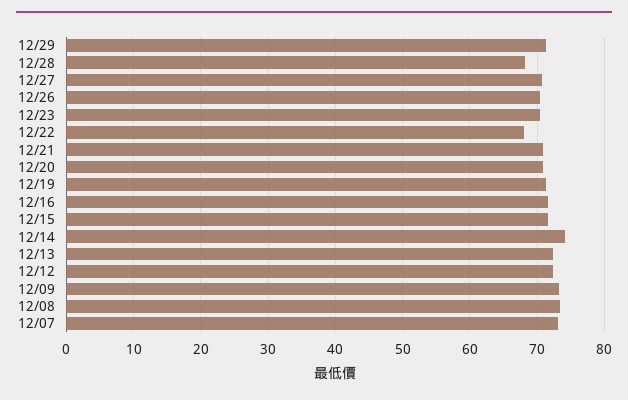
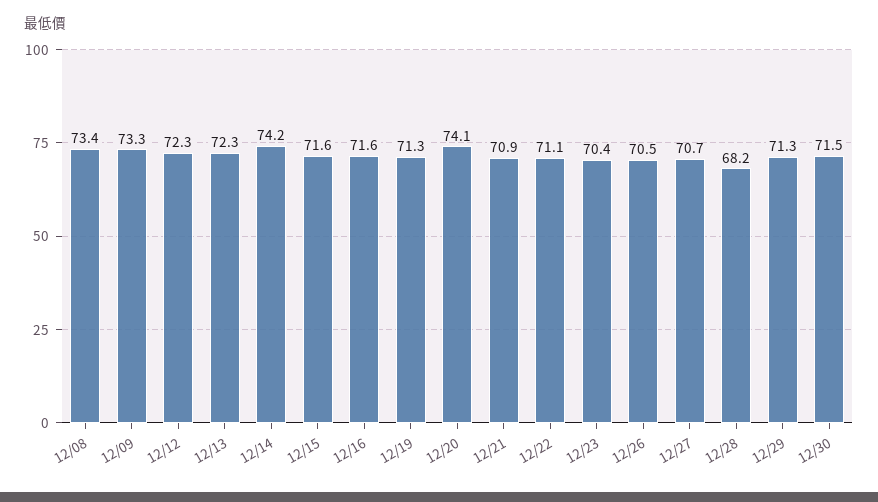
12/22: 68 -> 71.1
12/20: 71 -> 74.1
12/07: 73 -> none
12/30: none -> 71.5

